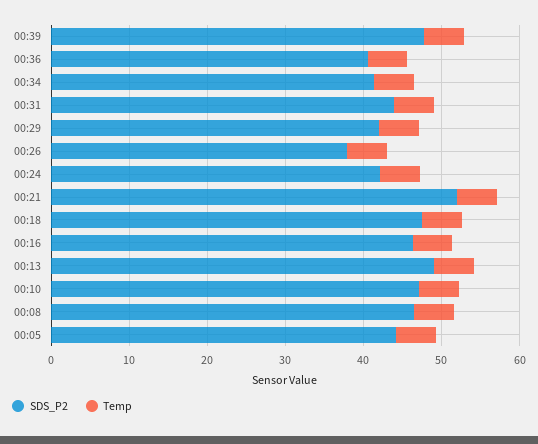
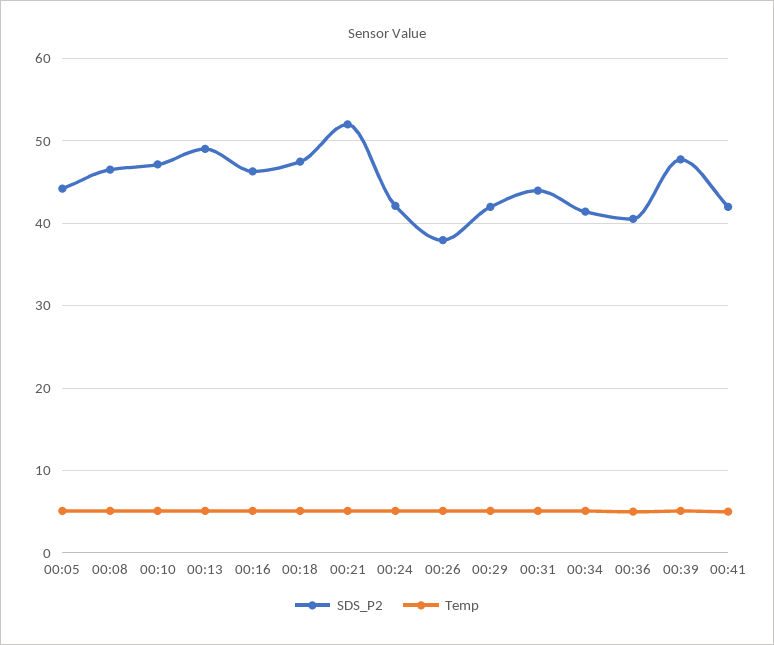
SDS_P2, 00:41: none -> 42
Temp, 00:41: none -> 5

